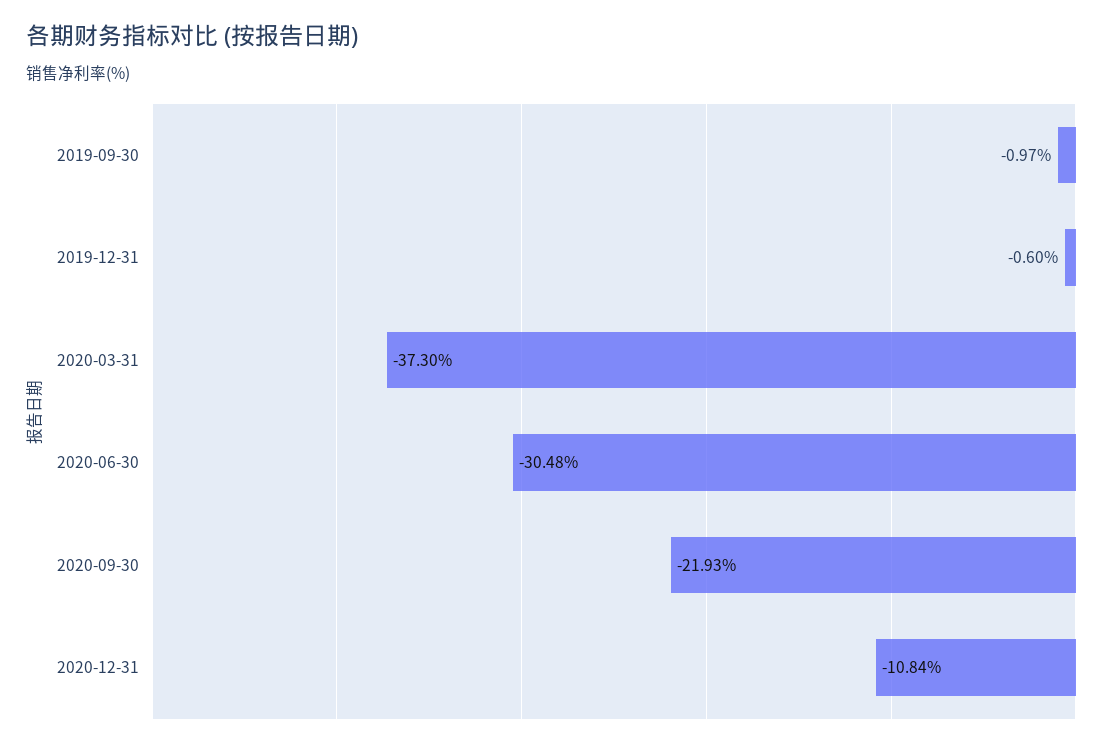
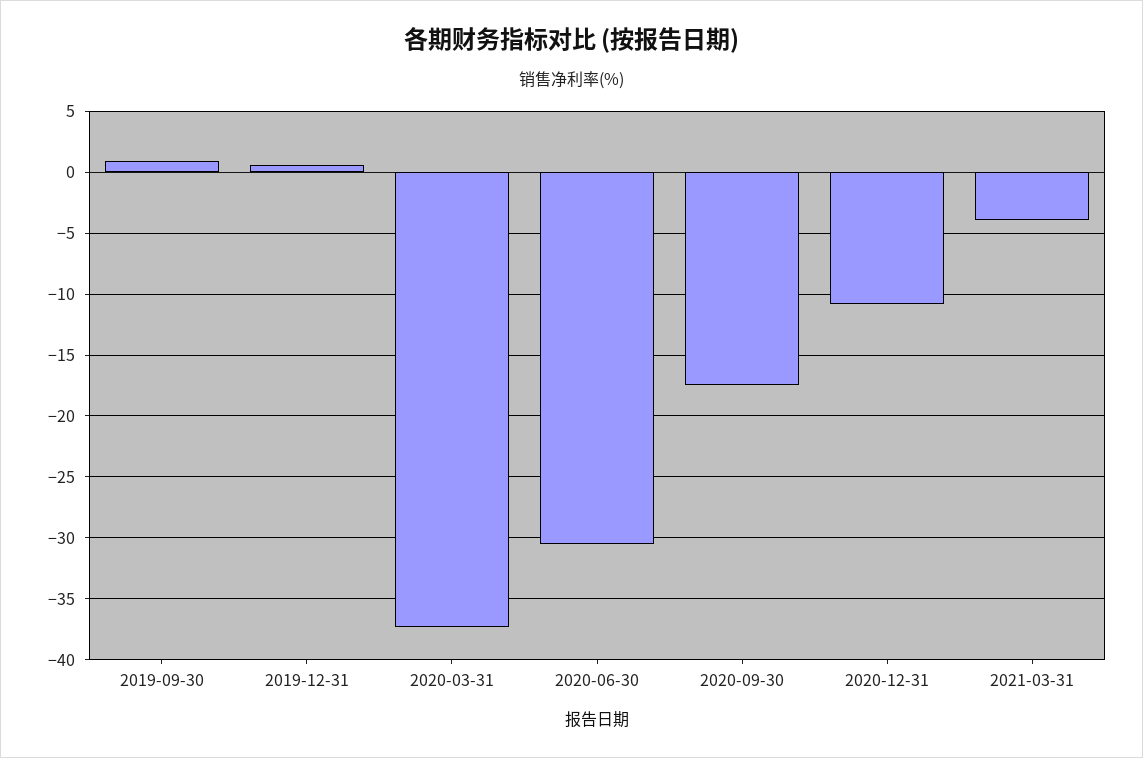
2019-09-30: -0.97 -> 1
2019-12-31: -0.6 -> 0.5
2020-09-30: -21.93 -> -17.5
2021-03-31: none -> -4

